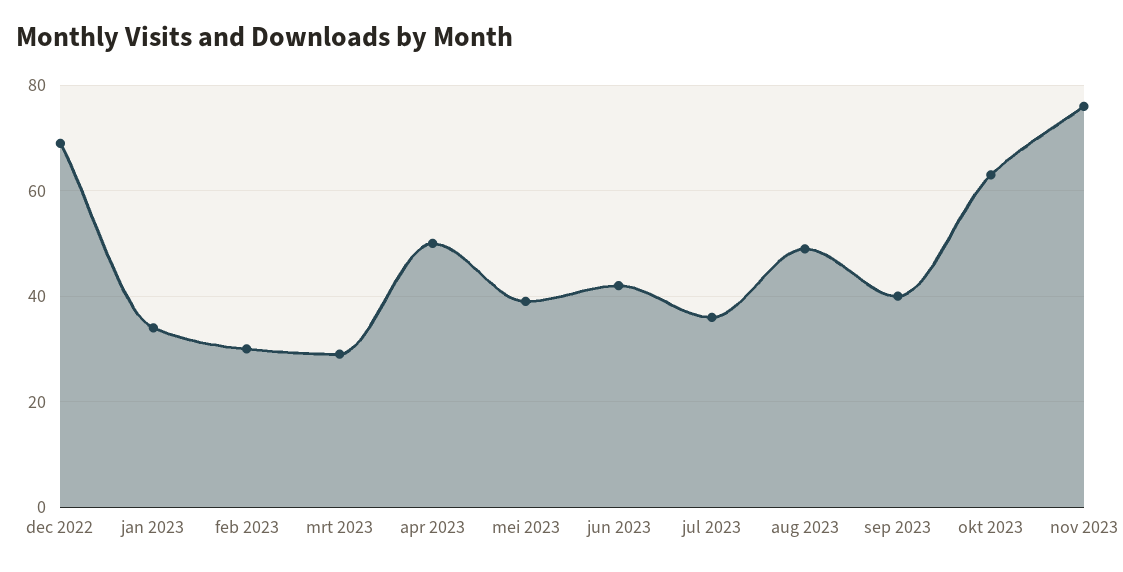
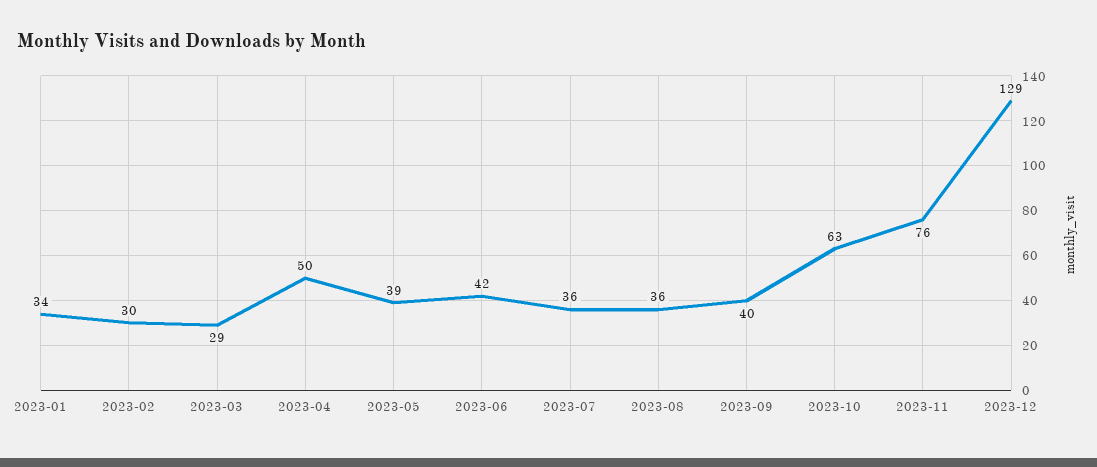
dec 2022: 70 -> none
aug 2023: 50 -> 36
2023-12: none -> 129

